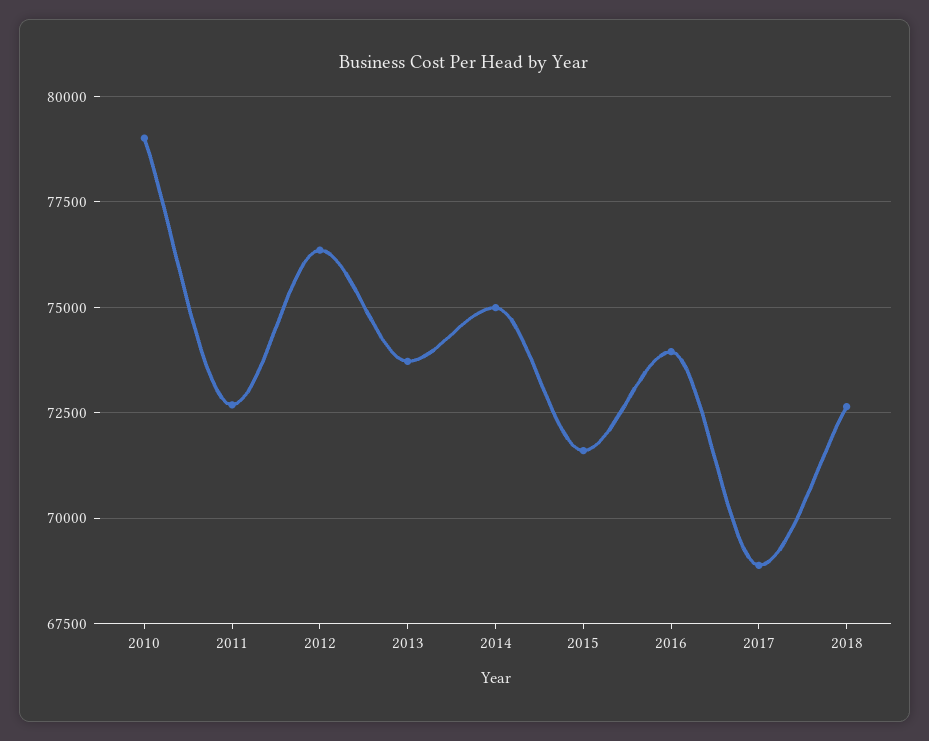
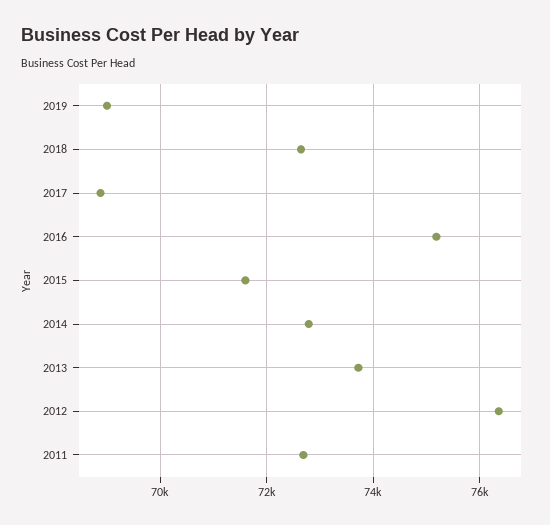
2010: 79000 -> none
2014: 75000 -> 72800
2016: 74000 -> 75200
2019: none -> 69000

